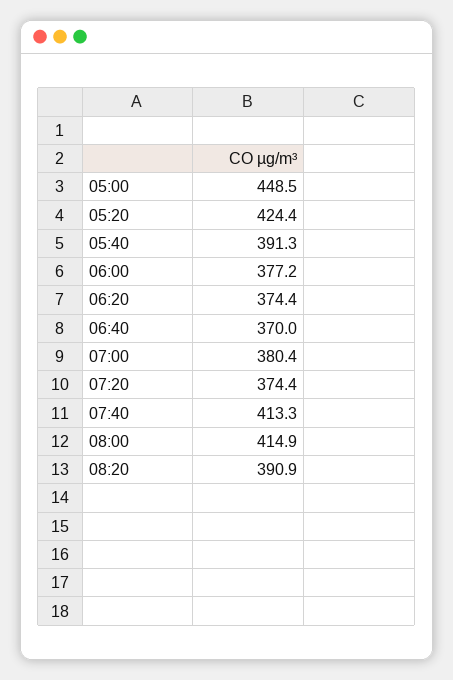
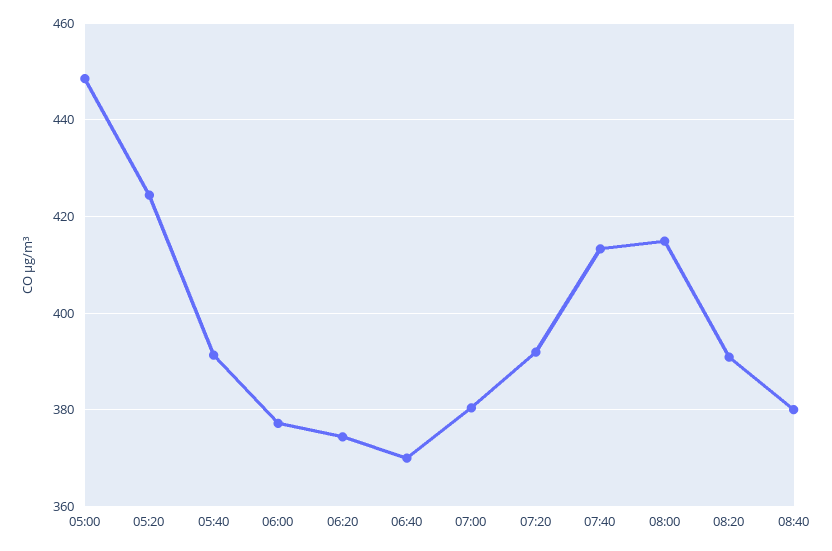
07:20: 374.4 -> 392
08:40: none -> 380

